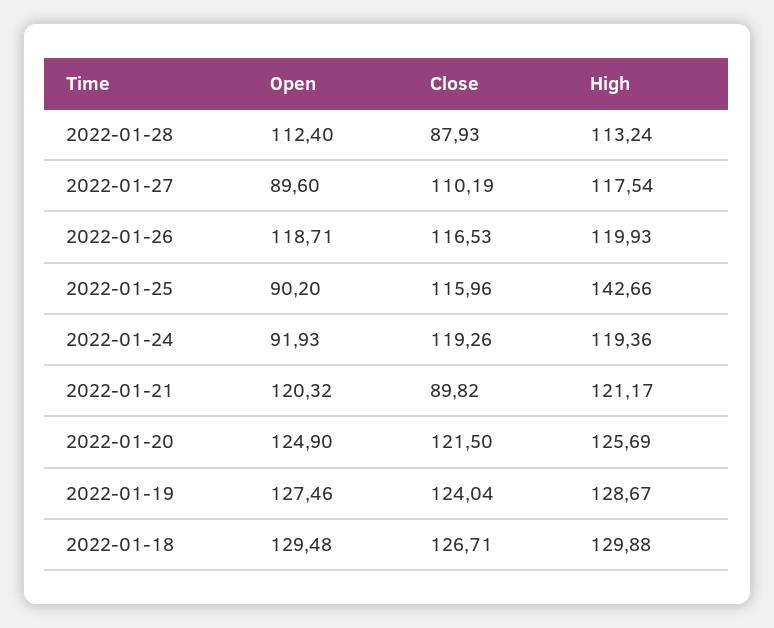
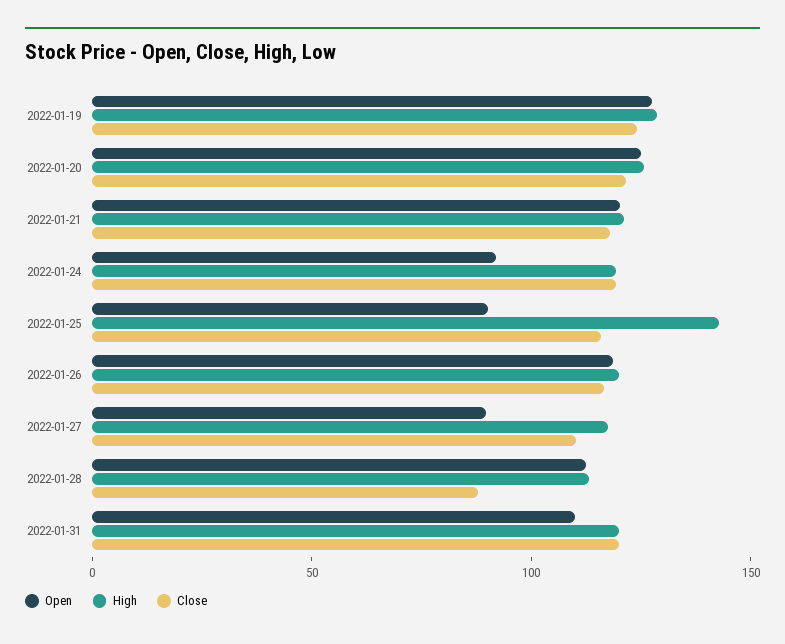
Close, 2022-01-21: 89.82 -> 120
Open, 2022-01-18: 129.48 -> none
Close, 2022-01-18: 126.71 -> none
High, 2022-01-18: 129.88 -> none
Open, 2022-01-31: none -> 110
High, 2022-01-31: none -> 120
Close, 2022-01-31: none -> 120

